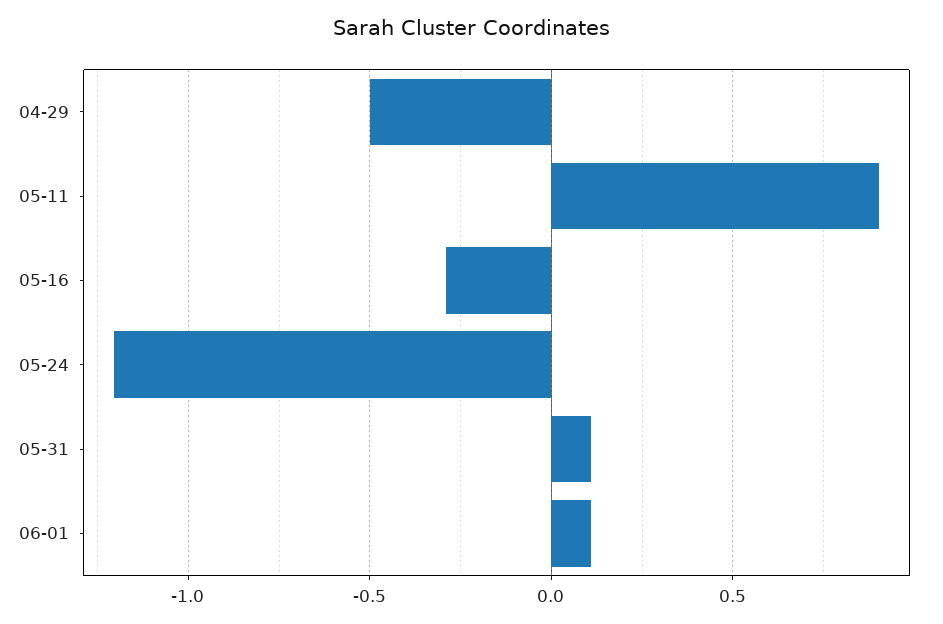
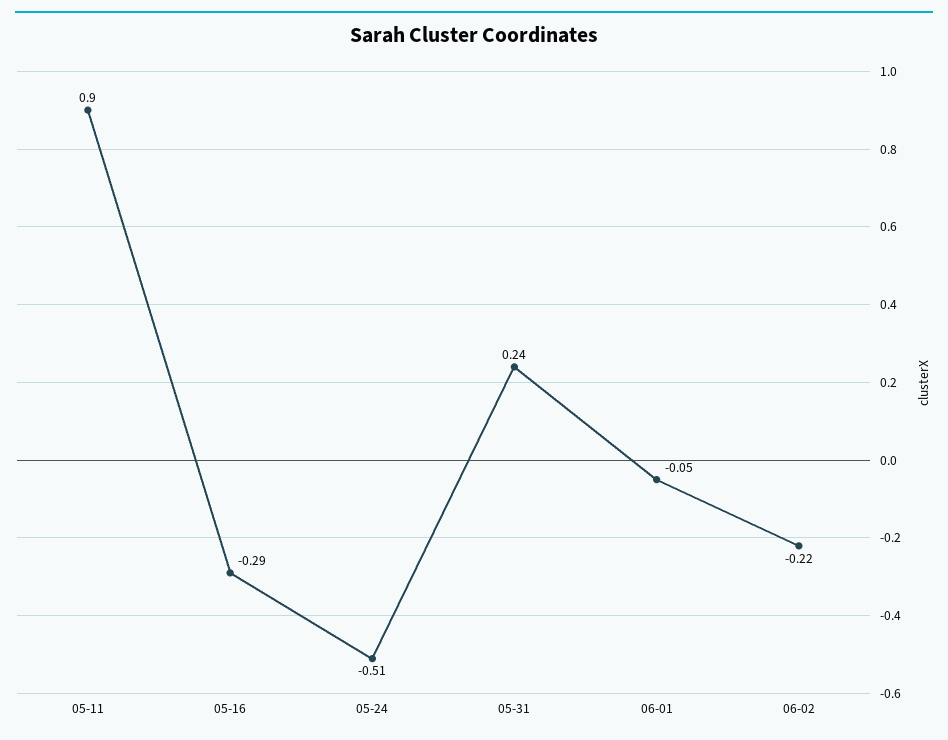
04-29: -0.5 -> none
05-24: -1.2 -> -0.51
05-31: 0.1 -> 0.24
06-01: 0.1 -> -0.05
06-02: none -> -0.22

